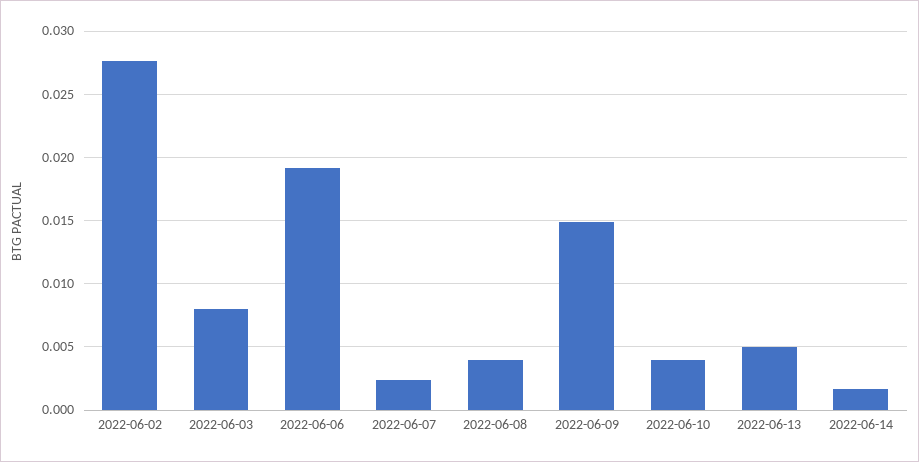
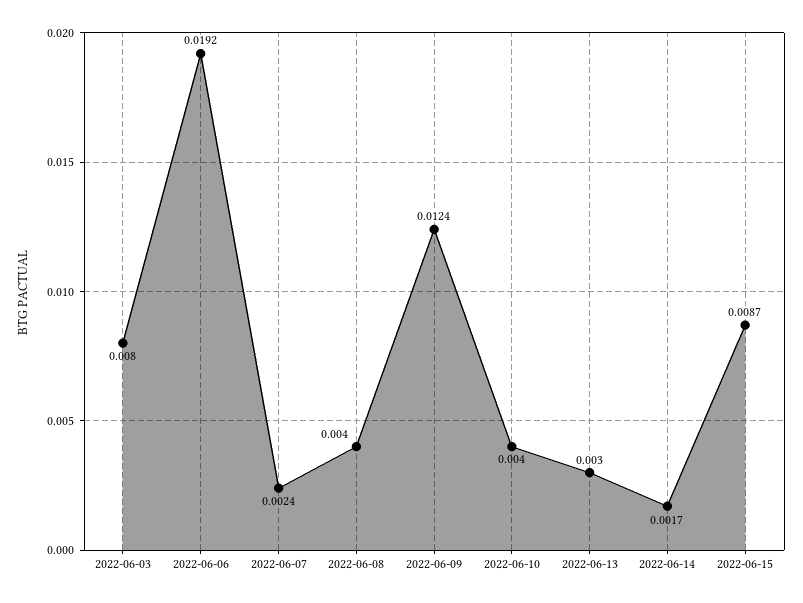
2022-06-02: 0.0275 -> none
2022-06-09: 0.015 -> 0.0124
2022-06-13: 0.005 -> 0.003
2022-06-15: none -> 0.0087

